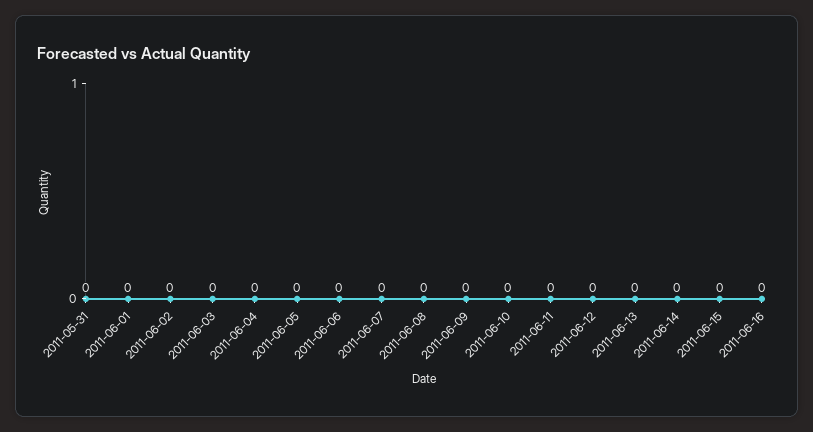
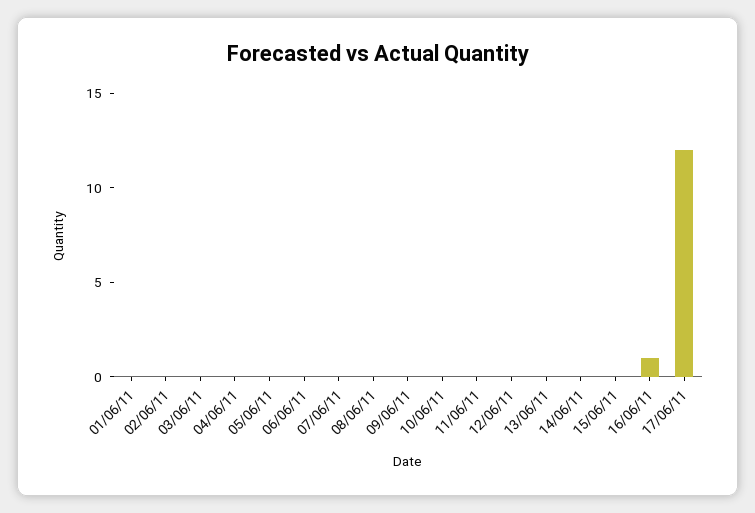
2011-05-31: 0 -> none
2011-06-16: 0 -> 1
17/06/11: none -> 12

